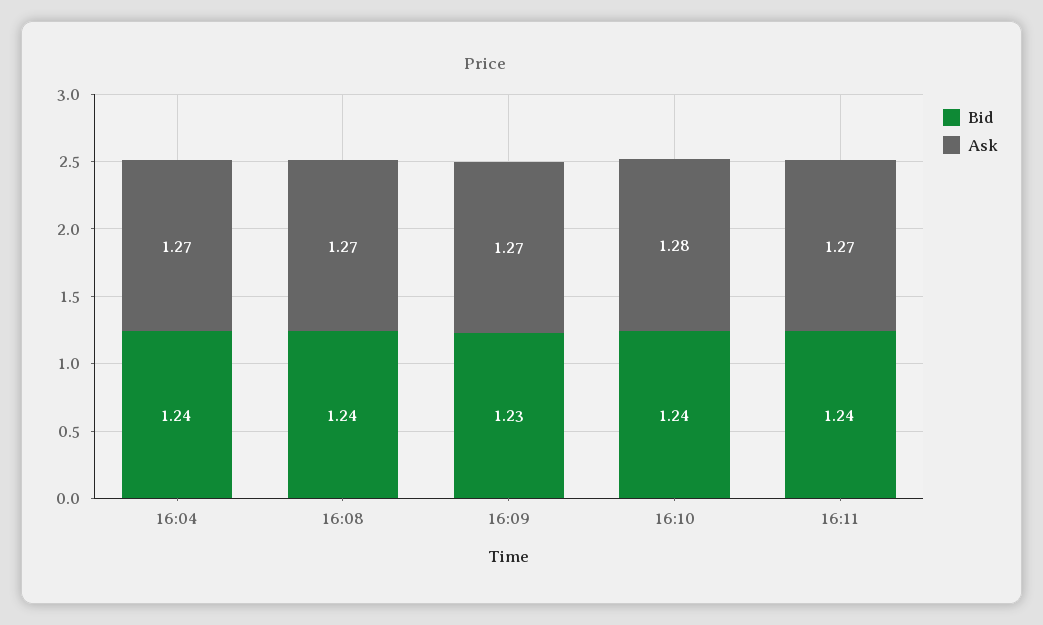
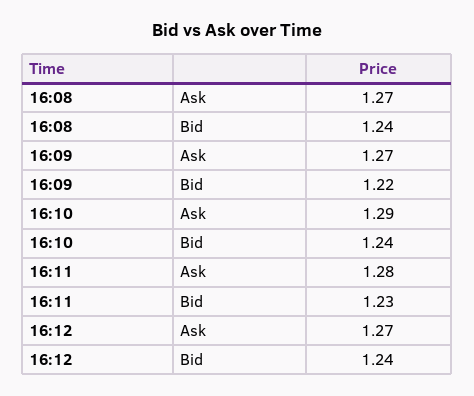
Bid, 16:04: 1.24 -> none
Ask, 16:04: 1.27 -> none
Bid, 16:09: 1.23 -> 1.22
Ask, 16:10: 1.28 -> 1.29
Bid, 16:11: 1.24 -> 1.23
Ask, 16:11: 1.27 -> 1.28
Ask, 16:12: none -> 1.27
Bid, 16:12: none -> 1.24

